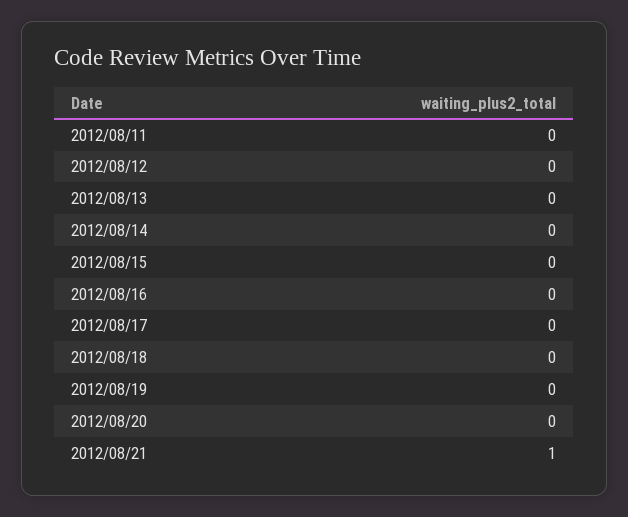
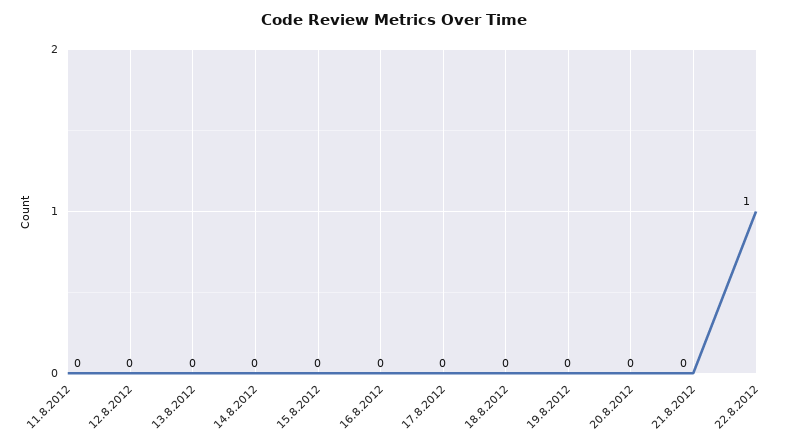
2012/08/21: 1 -> 0
22.8.2012: none -> 1

